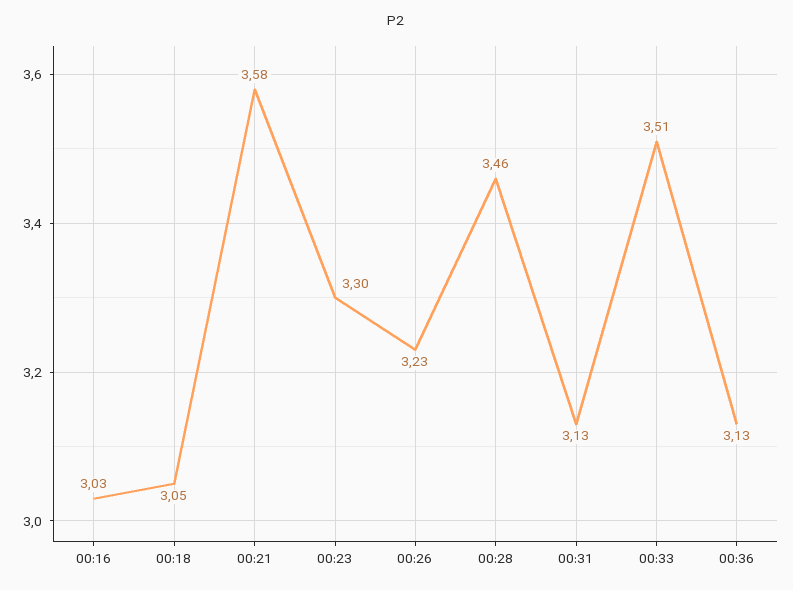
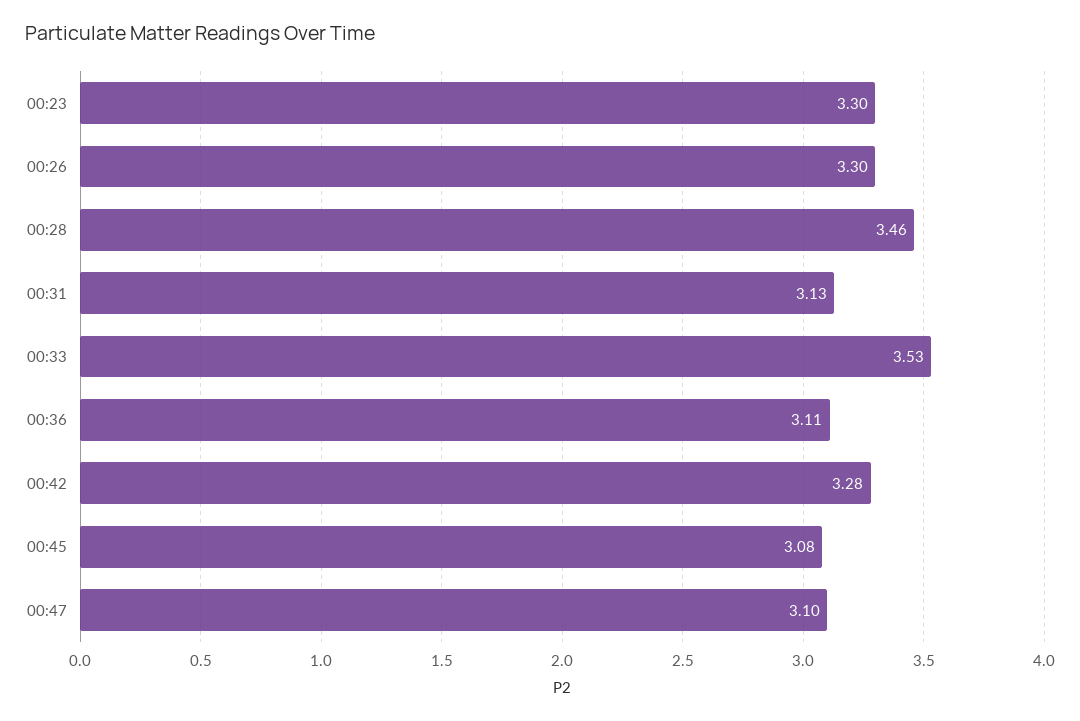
00:16: 3.03 -> none
00:18: 3.05 -> none
00:21: 3.58 -> none
00:26: 3.23 -> 3.3
00:33: 3.51 -> 3.53
00:36: 3.13 -> 3.11
00:42: none -> 3.28
00:45: none -> 3.08
00:47: none -> 3.1

